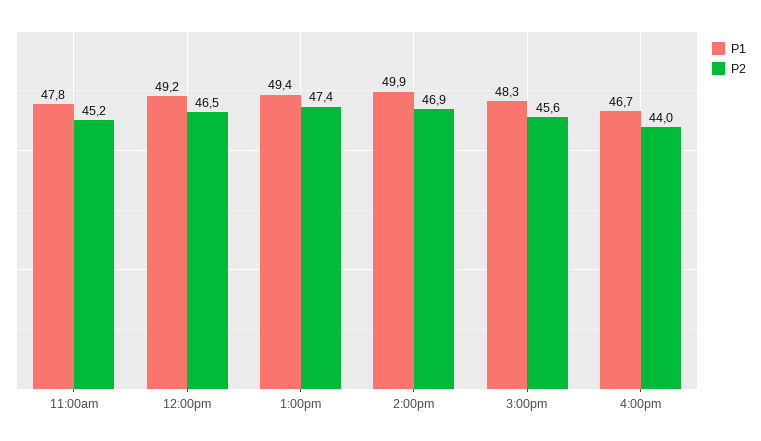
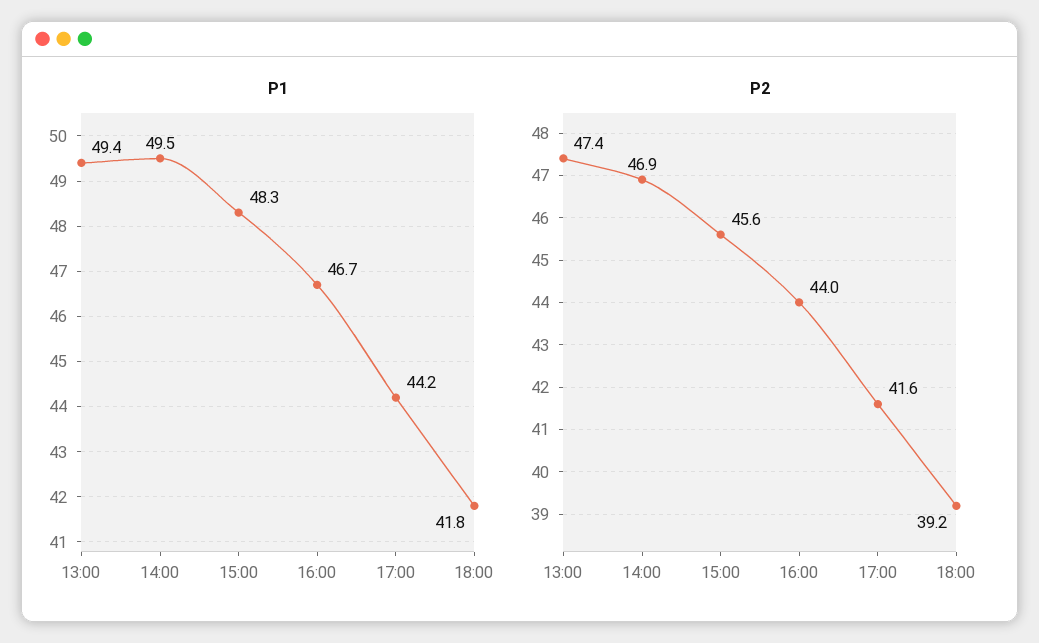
P1, 11:00am: 47.8 -> none
P2, 11:00am: 45.2 -> none
P1, 12:00pm: 49.2 -> none
P2, 12:00pm: 46.5 -> none
P1, 2:00pm: 49.9 -> 49.5
P1, 17:00: none -> 44.2
P1, 18:00: none -> 41.8
P2, 17:00: none -> 41.6
P2, 18:00: none -> 39.2

